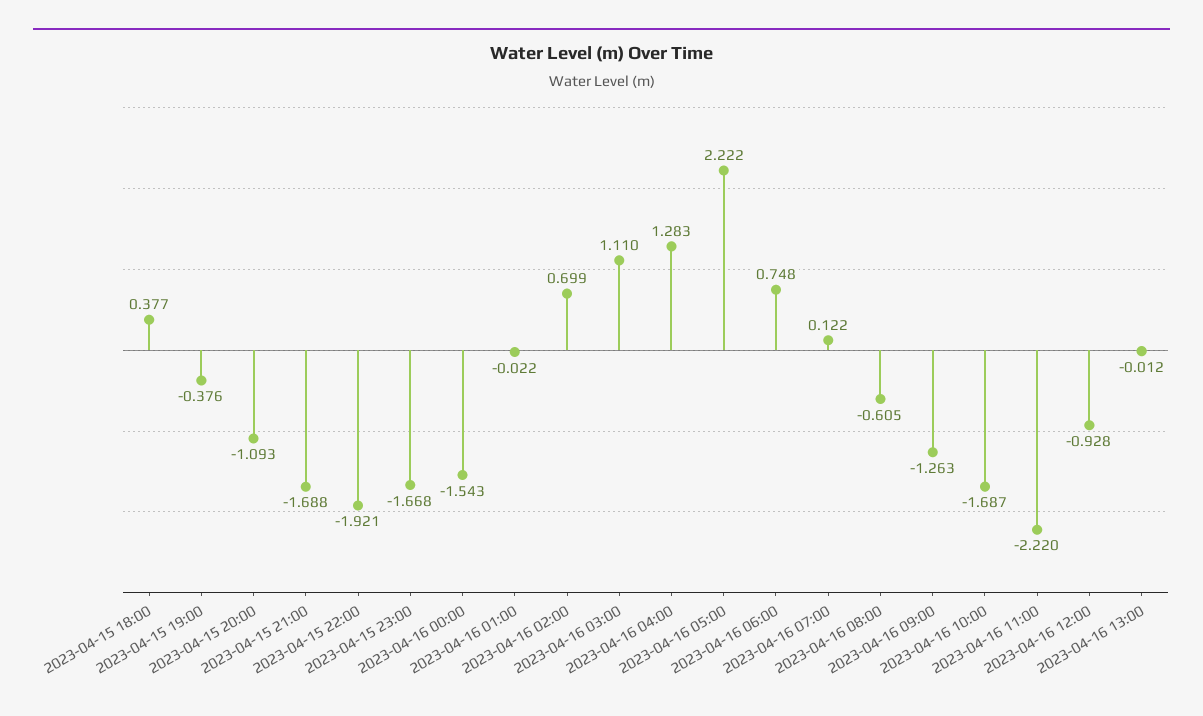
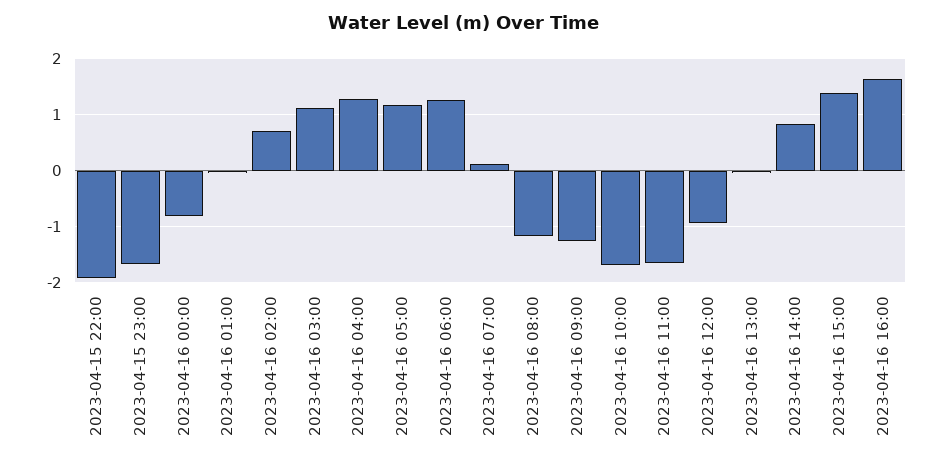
2023-04-15 18:00: 0.377 -> none
2023-04-15 19:00: -0.376 -> none
2023-04-15 20:00: -1.093 -> none
2023-04-15 21:00: -1.688 -> none
2023-04-16 00:00: -1.543 -> -0.8
2023-04-16 05:00: 2.222 -> 1.2
2023-04-16 06:00: 0.748 -> 1.2
2023-04-16 08:00: -0.605 -> -1.2
2023-04-16 11:00: -2.22 -> -1.6
2023-04-16 14:00: none -> 0.8
2023-04-16 15:00: none -> 1.4
2023-04-16 16:00: none -> 1.6

